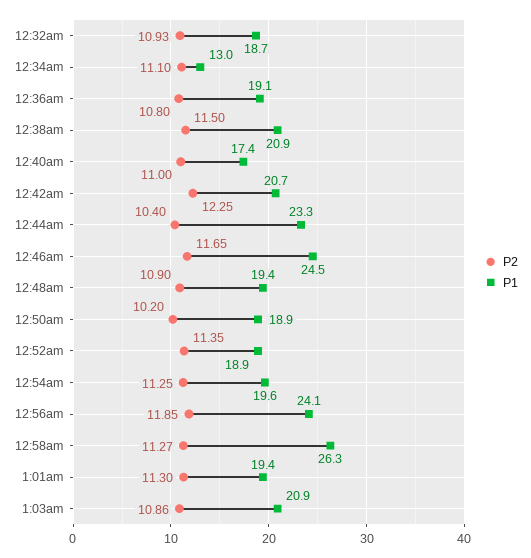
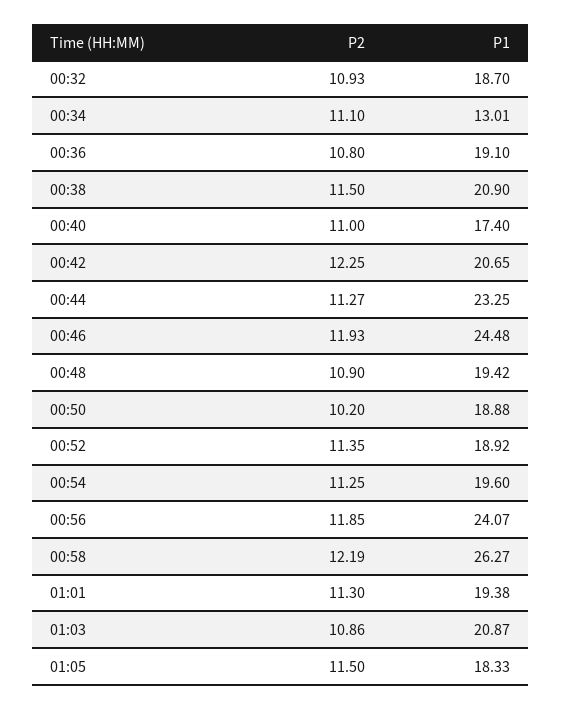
P2, 12:44am: 10.4 -> 11.27
P2, 12:46am: 11.65 -> 11.93
P2, 12:58am: 11.27 -> 12.19
P2, 01:05: none -> 11.5
P1, 01:05: none -> 18.33

